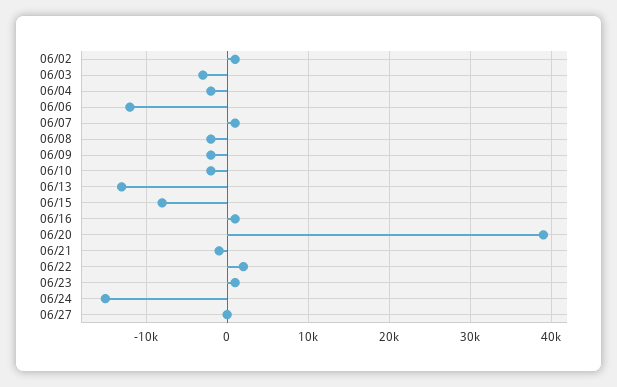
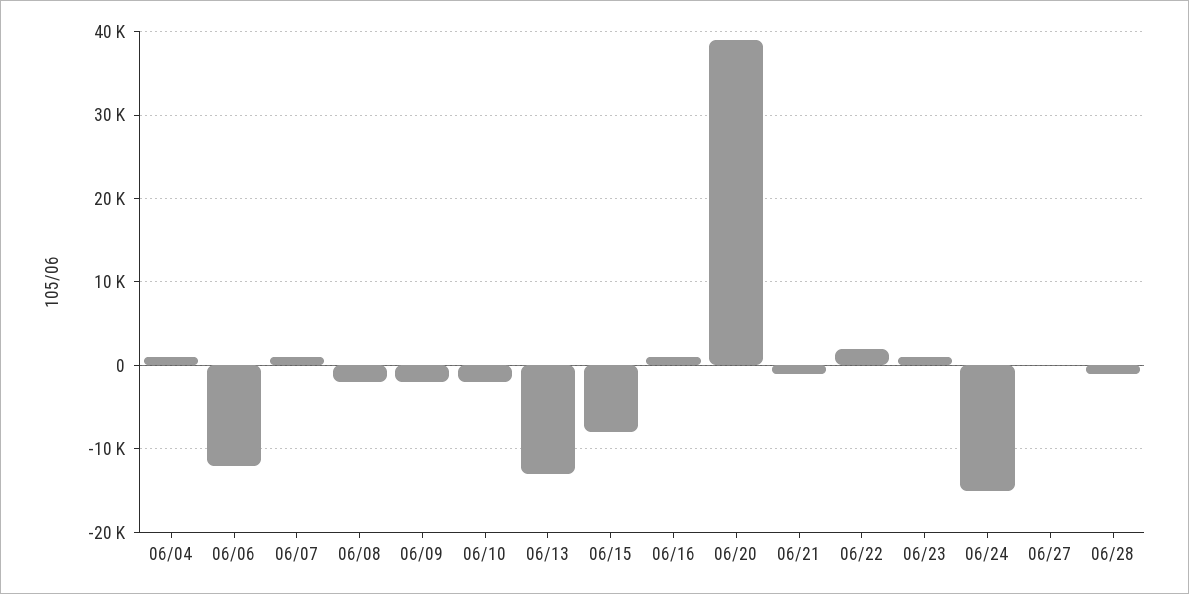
06/02: 1000 -> none
06/03: -3000 -> none
06/04: -2000 -> 1000
06/28: none -> -1000

